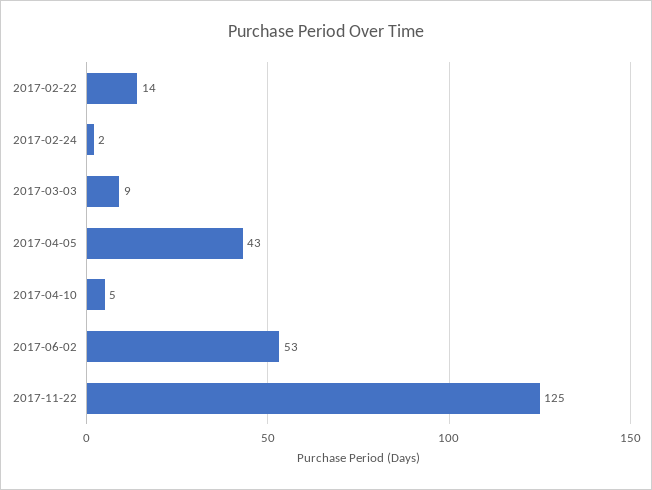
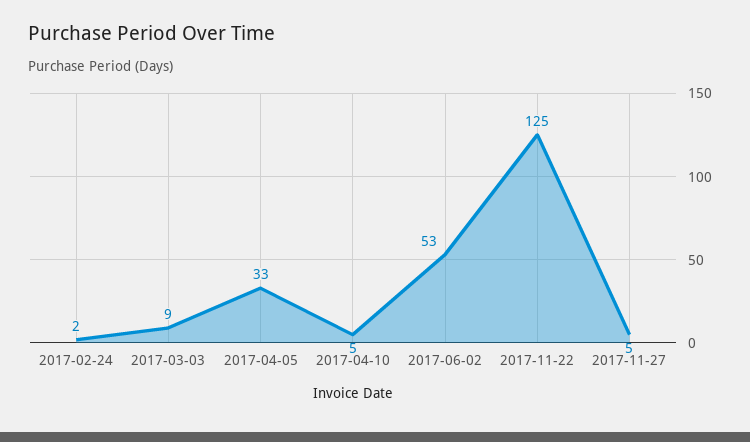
2017-02-22: 14 -> none
2017-04-05: 43 -> 33
2017-11-27: none -> 5

